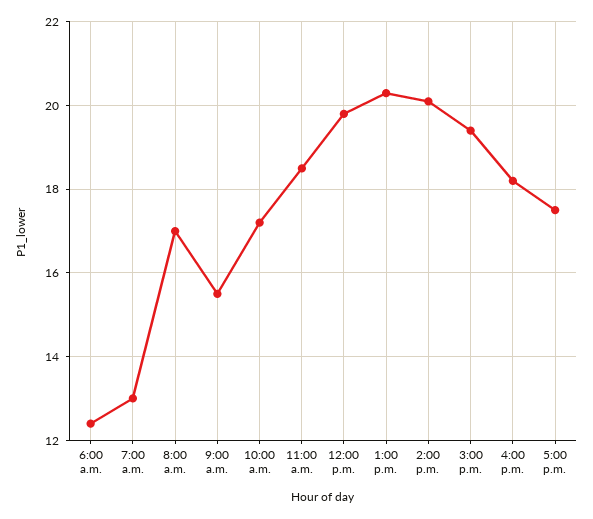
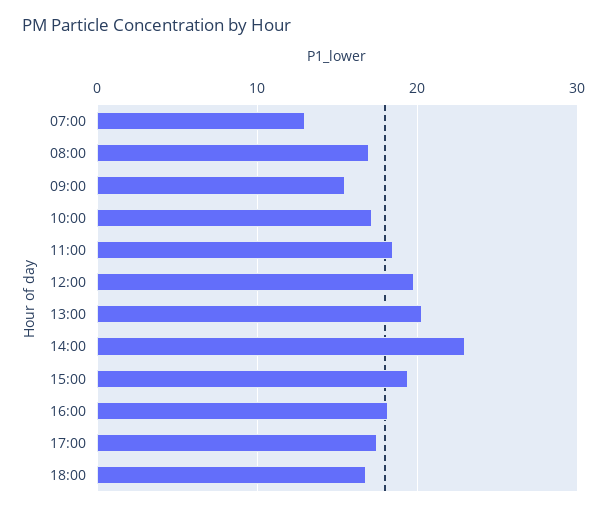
6:00 a.m.: 12.5 -> none
2:00 p.m.: 20 -> 23
18:00: none -> 17

